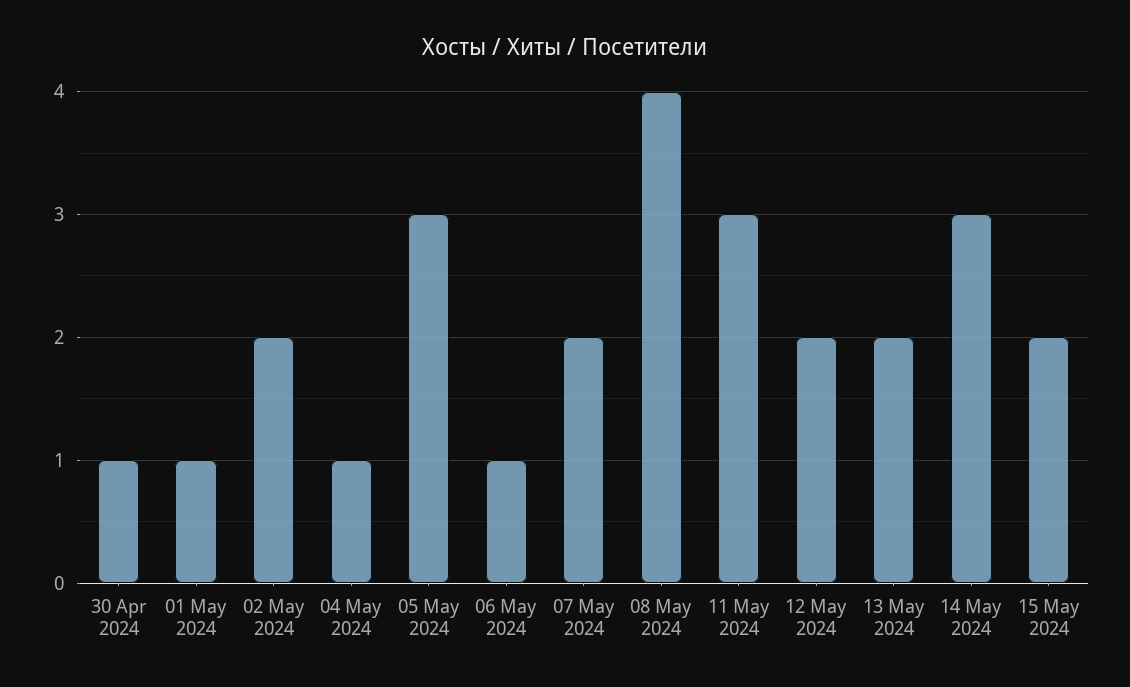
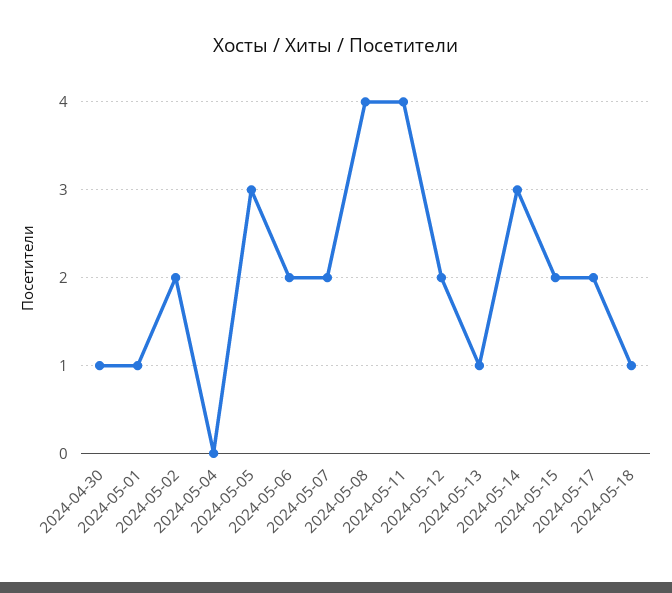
04 May 2024: 1 -> 0
06 May 2024: 1 -> 2
11 May 2024: 3 -> 4
13 May 2024: 2 -> 1
2024-05-17: none -> 2
2024-05-18: none -> 1

